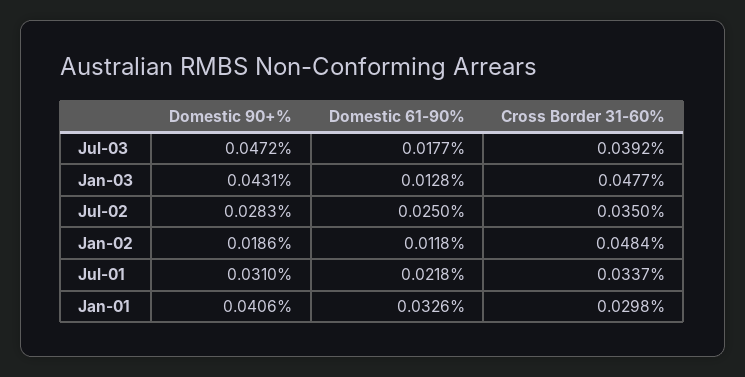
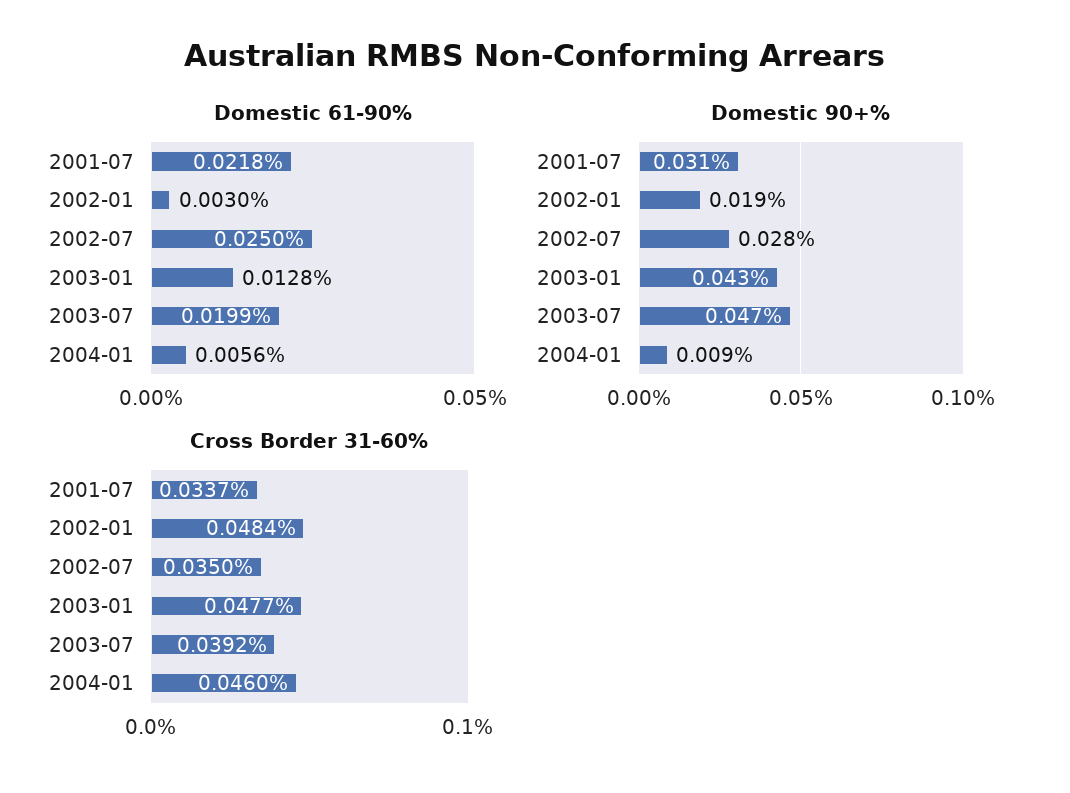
Domestic 61-90%, Jul-03: 0.0177 -> 0.0199
Domestic 61-90%, Jan-02: 0.0118 -> 0.003
Domestic 90+%, Jan-01: 0.0406 -> none
Domestic 61-90%, Jan-01: 0.0326 -> none
Cross Border 31-60%, Jan-01: 0.0298 -> none
Domestic 61-90%, 2004-01: none -> 0.0056
Domestic 90+%, 2004-01: none -> 0.009
Cross Border 31-60%, 2004-01: none -> 0.046

